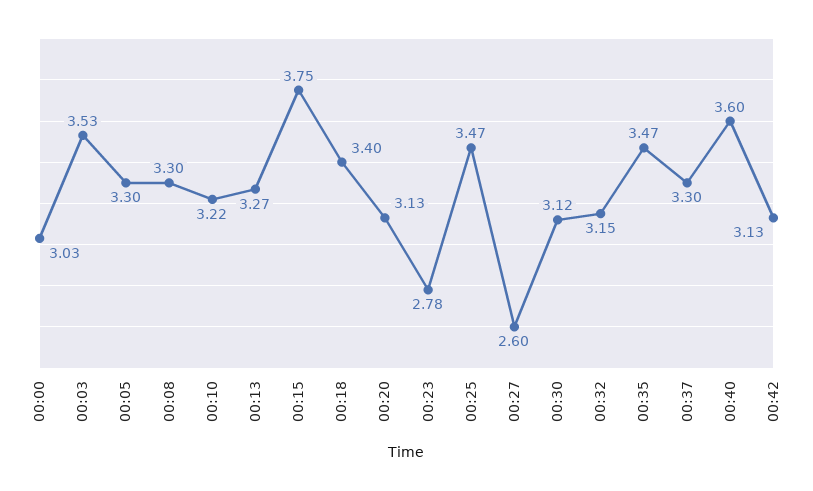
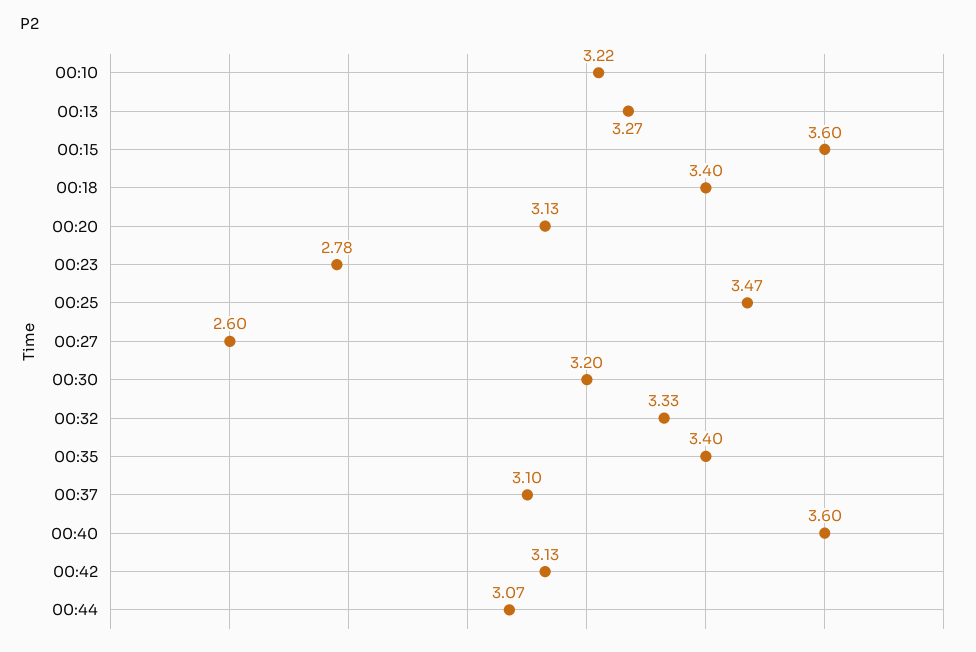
00:00: 3.03 -> none
00:03: 3.53 -> none
00:05: 3.3 -> none
00:08: 3.3 -> none
00:15: 3.75 -> 3.6
00:30: 3.12 -> 3.2
00:32: 3.15 -> 3.33
00:35: 3.47 -> 3.4
00:37: 3.3 -> 3.1
00:44: none -> 3.07

